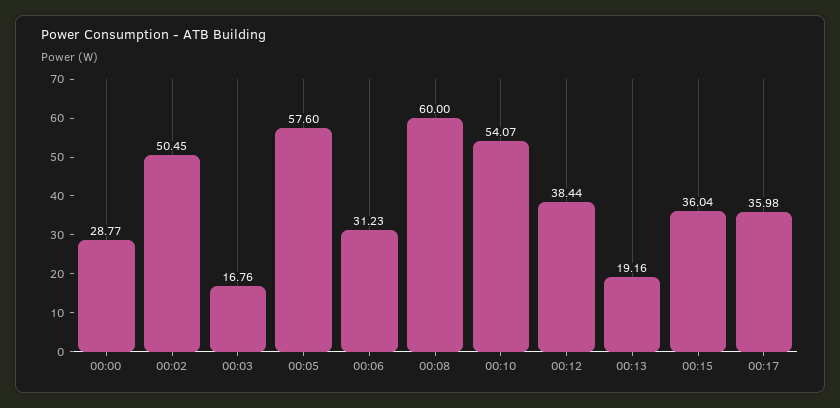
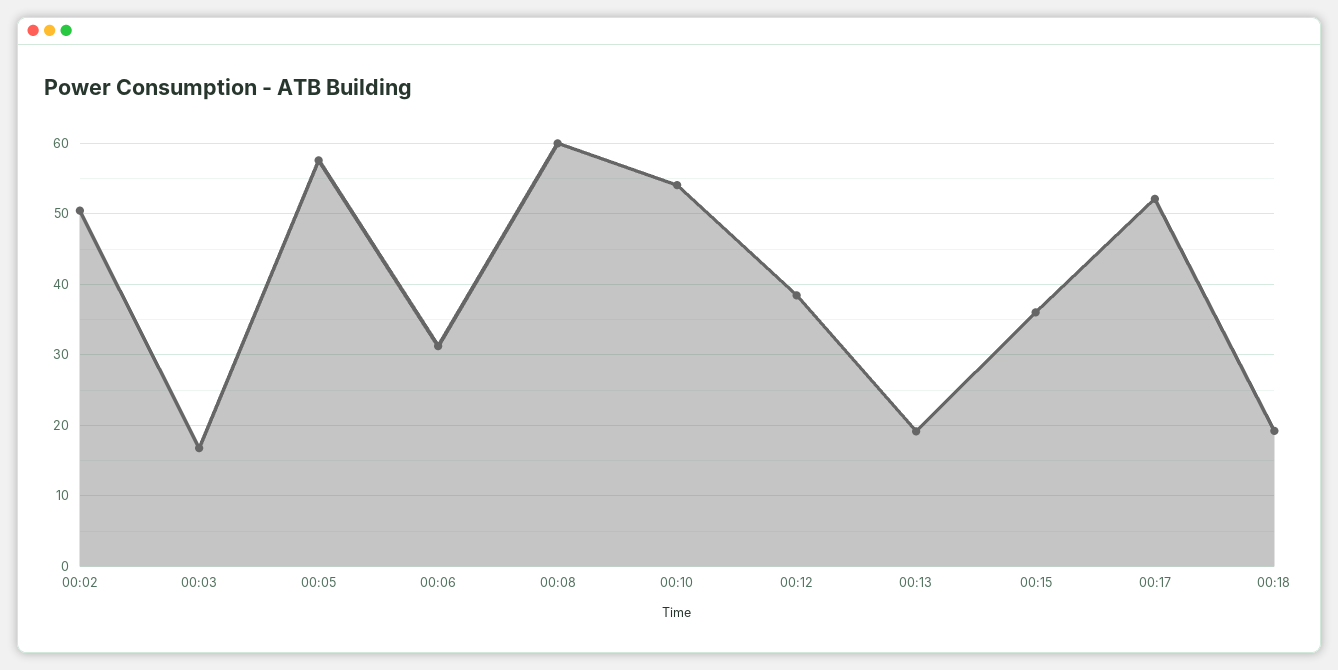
00:00: 28.77 -> none
00:17: 35.98 -> 52
00:18: none -> 19

